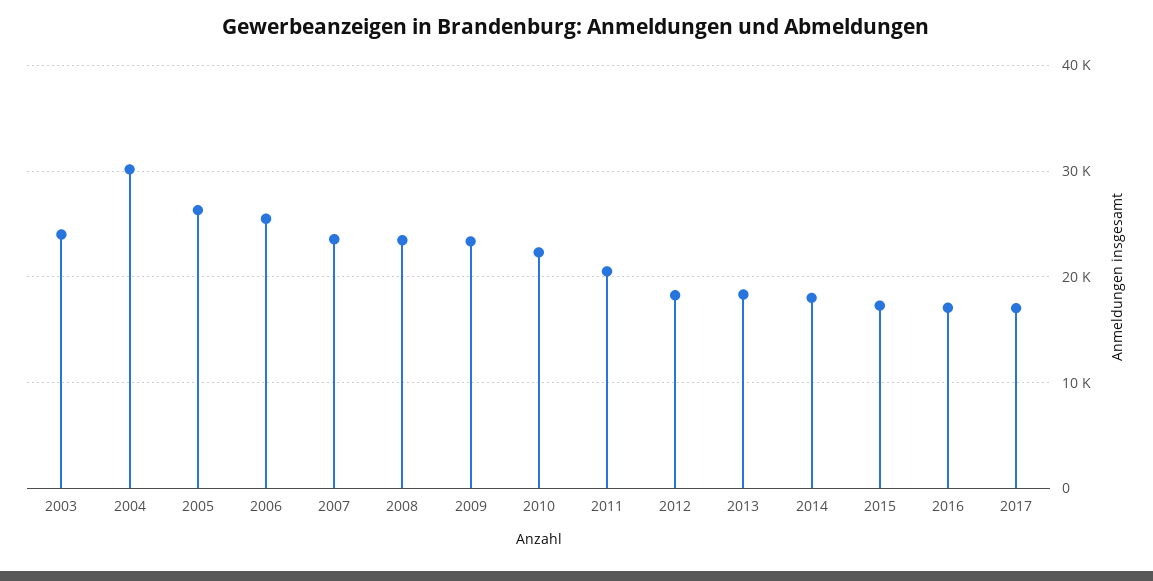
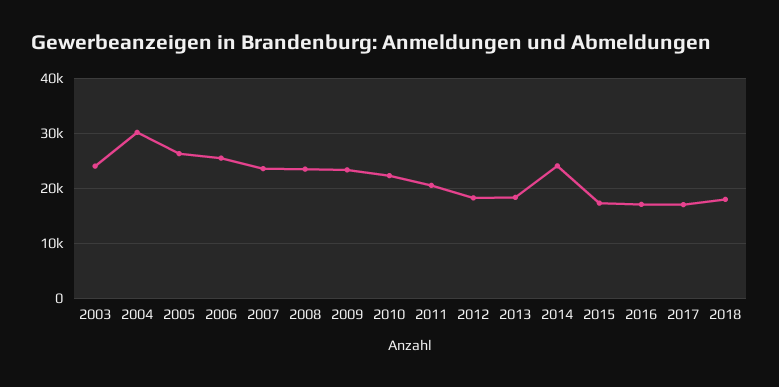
2014: 18000 -> 24000
2018: none -> 18000

